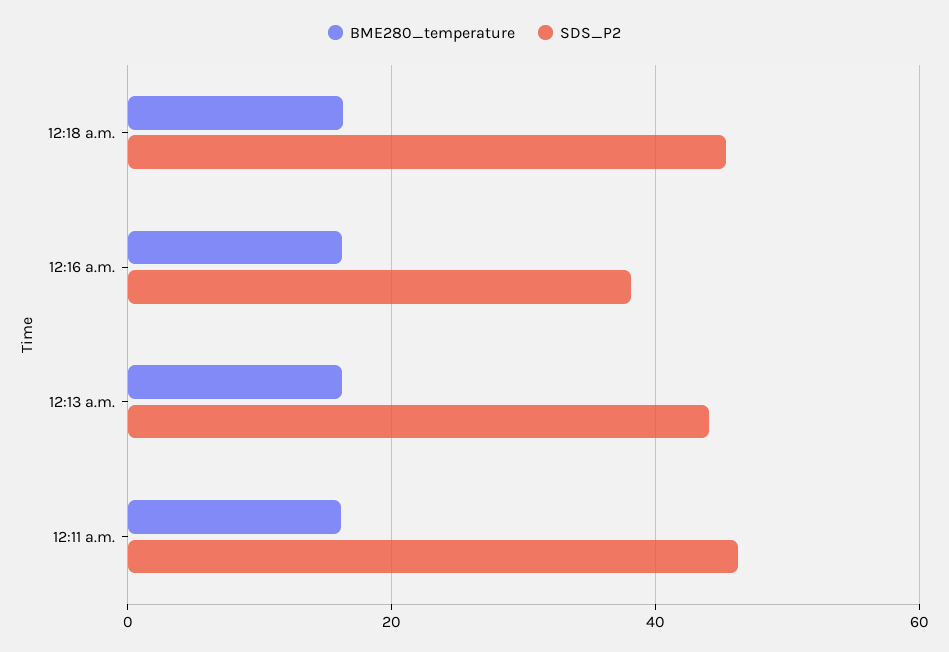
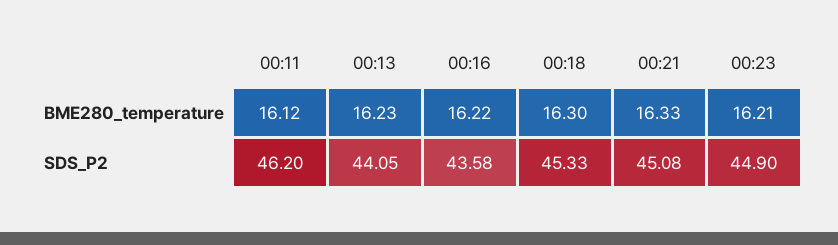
SDS_P2, 12:16 a.m.: 38 -> 43.58
BME280_temperature, 00:21: none -> 16.33
BME280_temperature, 00:23: none -> 16.21
SDS_P2, 00:21: none -> 45.08
SDS_P2, 00:23: none -> 44.9

